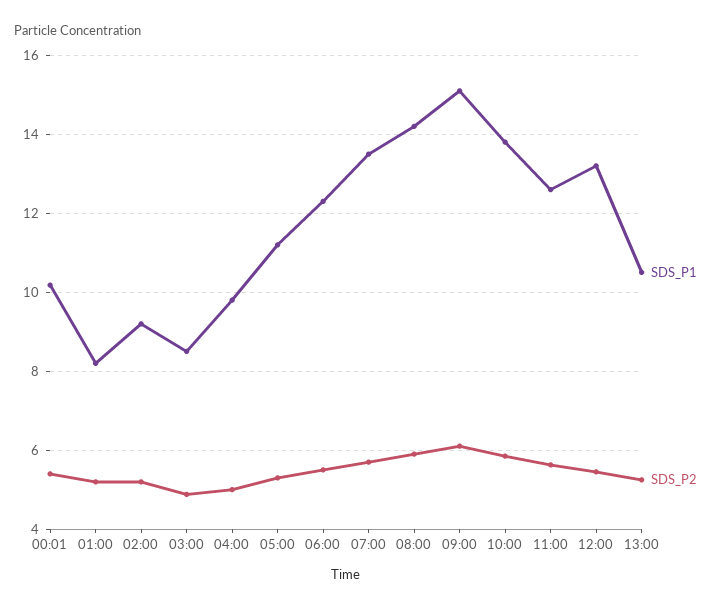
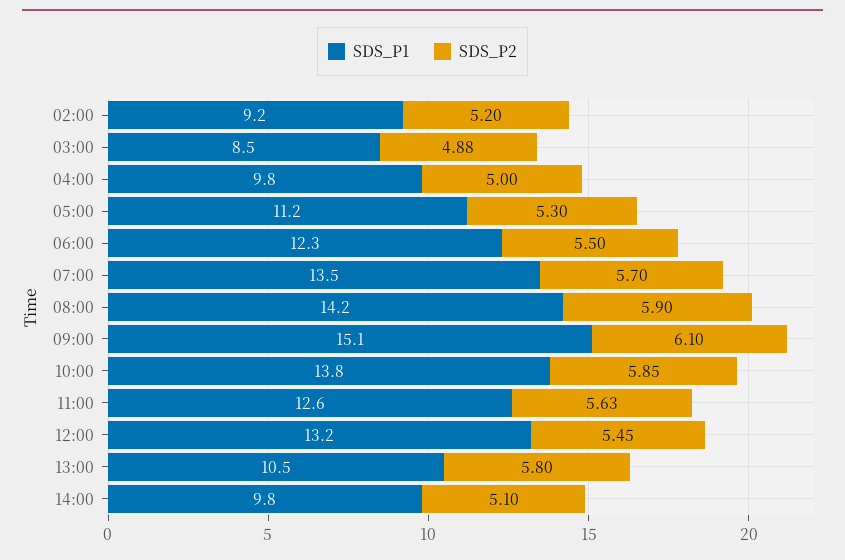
SDS_P1, 00:01: 10.2 -> none
SDS_P2, 00:01: 5.4 -> none
SDS_P1, 01:00: 8.2 -> none
SDS_P2, 01:00: 5.2 -> none
SDS_P2, 13:00: 5.2 -> 5.8
SDS_P1, 14:00: none -> 9.8
SDS_P2, 14:00: none -> 5.1

